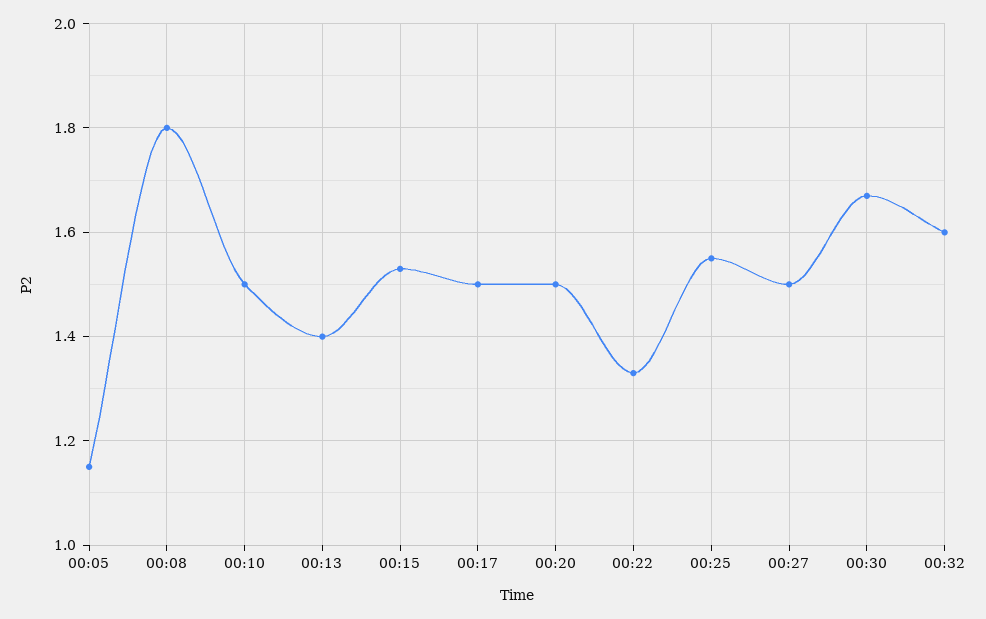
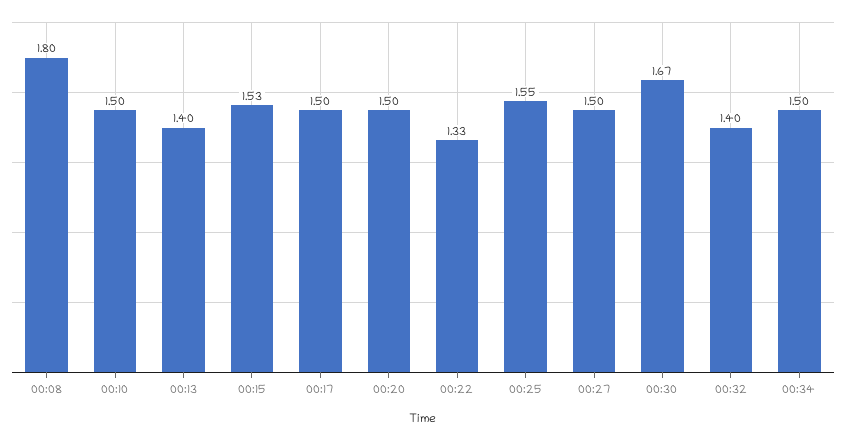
00:05: 1.15 -> none
00:32: 1.6 -> 1.4
00:34: none -> 1.5

